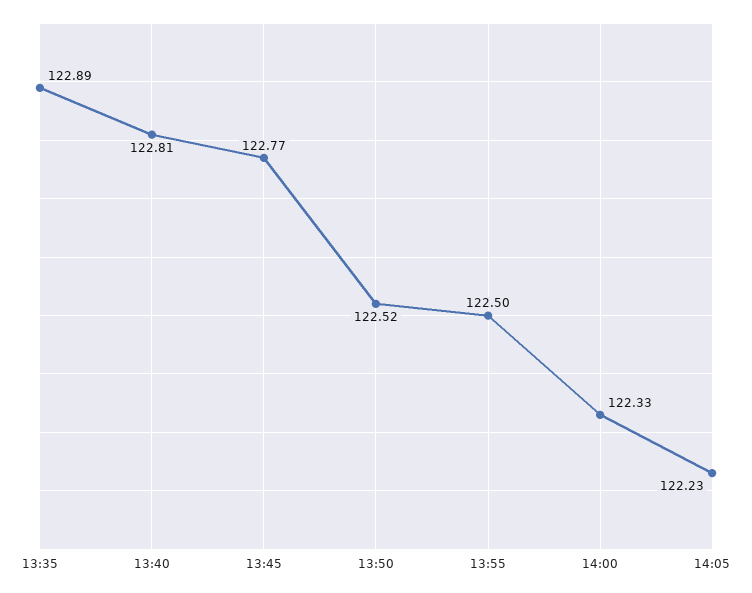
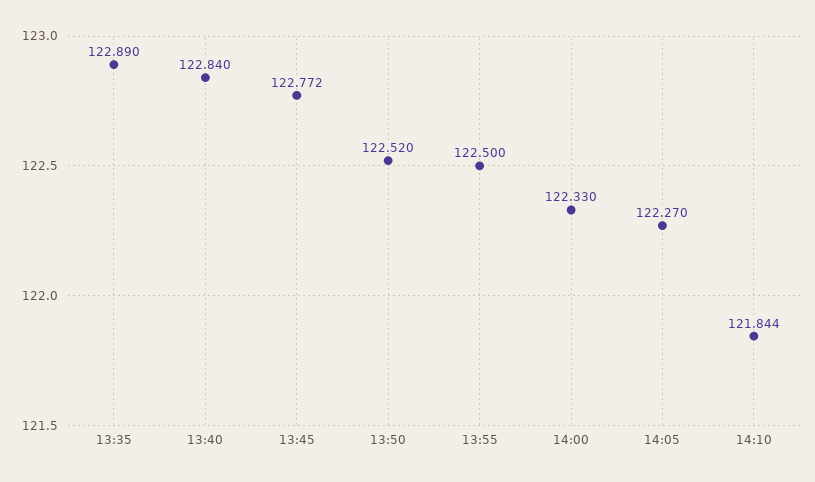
13:40: 122.81 -> 122.84
14:05: 122.23 -> 122.27
14:10: none -> 121.844

